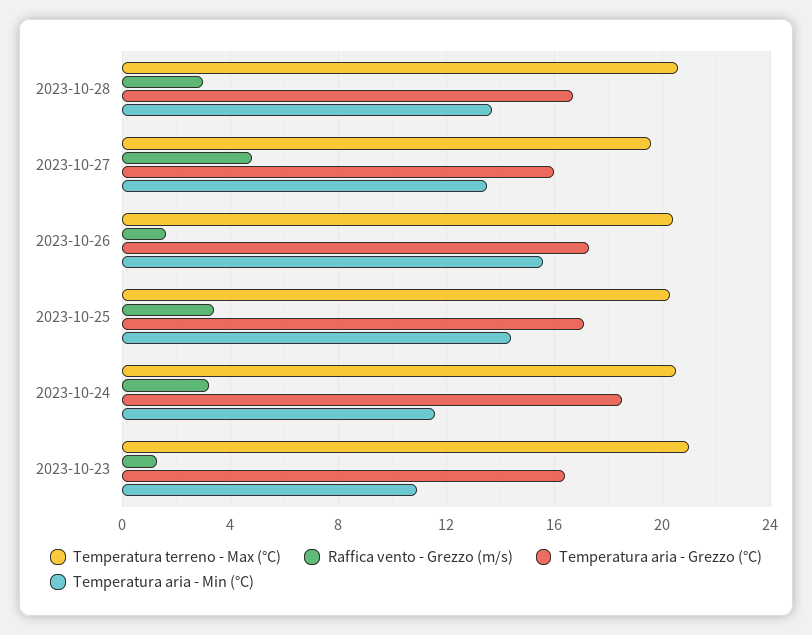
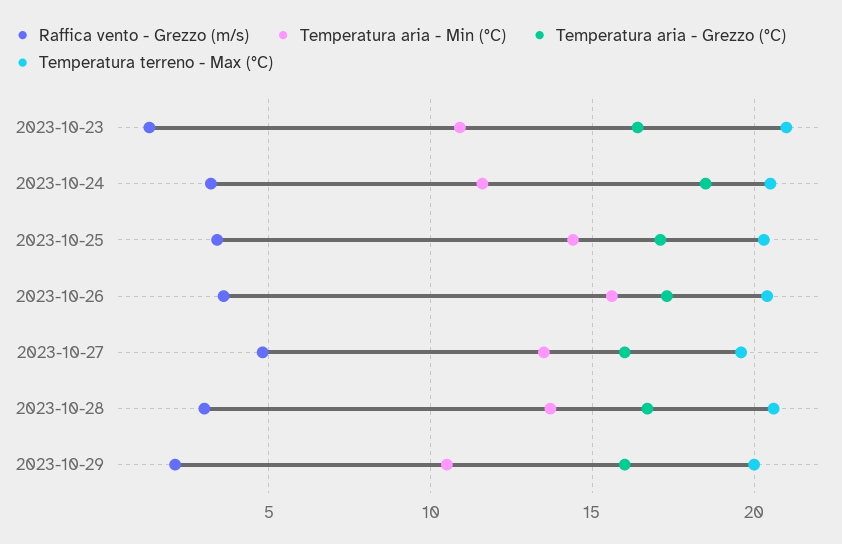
Raffica vento - Grezzo (m/s), 2023-10-26: 1.5 -> 3.5
Raffica vento - Grezzo (m/s), 2023-10-29: none -> 2
Temperatura aria - Min (°C), 2023-10-29: none -> 10.5
Temperatura aria - Grezzo (°C), 2023-10-29: none -> 16
Temperatura terreno - Max (°C), 2023-10-29: none -> 20

